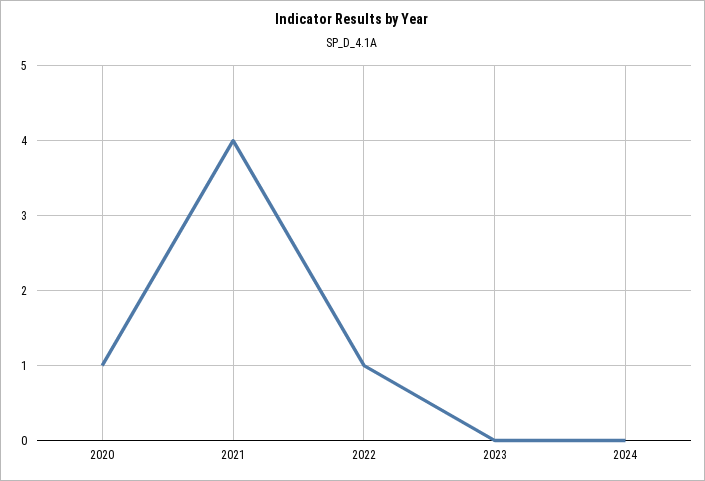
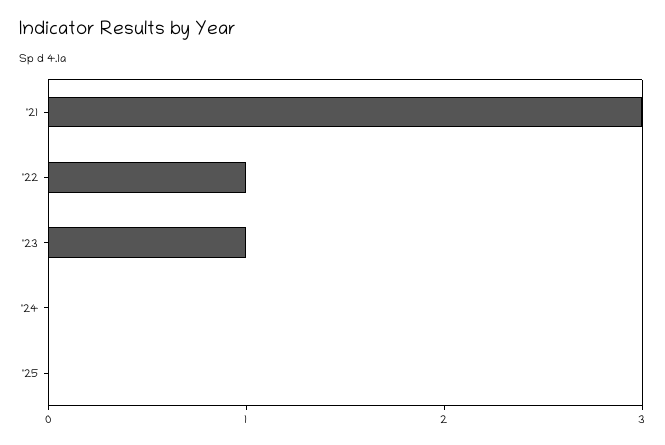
2020: 1 -> none
2021: 4 -> 3
2023: 0 -> 1
'25: none -> 0

